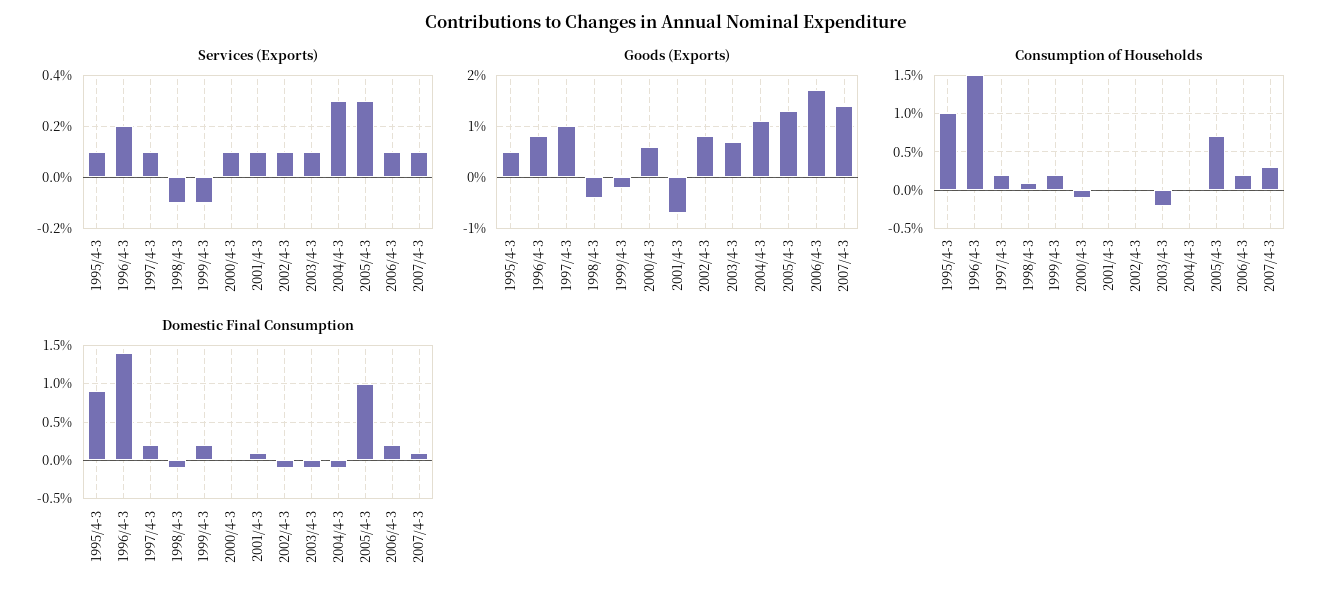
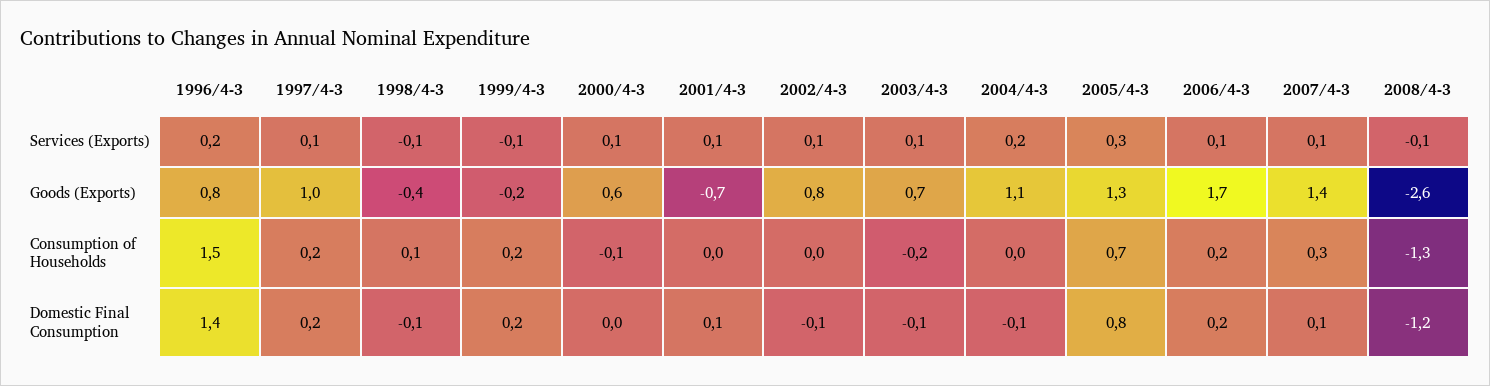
Services (Exports), 1995/4-3: 0.1 -> none
Services (Exports), 2004/4-3: 0.3 -> 0.2
Goods (Exports), 1995/4-3: 0.5 -> none
Consumption of Households, 1995/4-3: 1 -> none
Domestic Final Consumption, 1995/4-3: 0.9 -> none
Domestic Final Consumption, 2005/4-3: 1 -> 0.8
Services (Exports), 2008/4-3: none -> -0.1
Goods (Exports), 2008/4-3: none -> -2.6
Consumption of Households, 2008/4-3: none -> -1.3
Domestic Final Consumption, 2008/4-3: none -> -1.2

